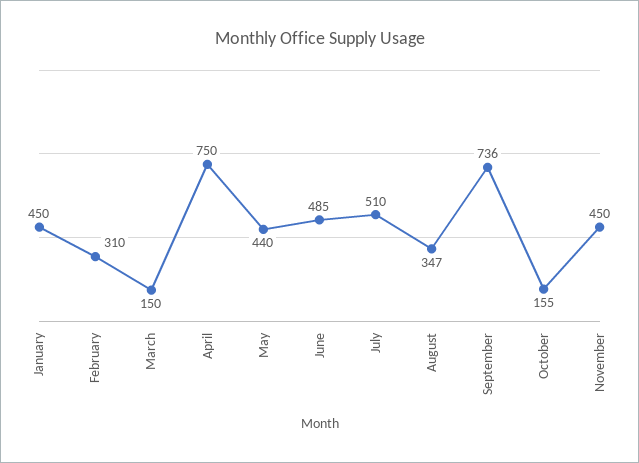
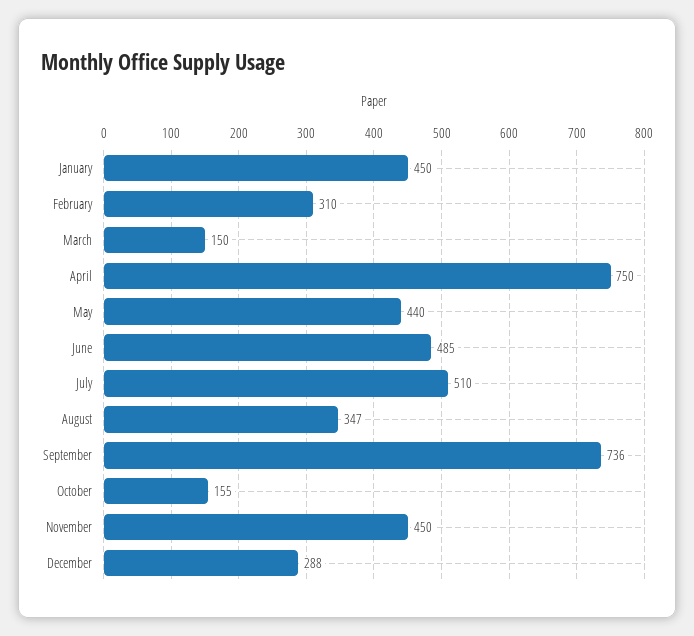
December: none -> 288

